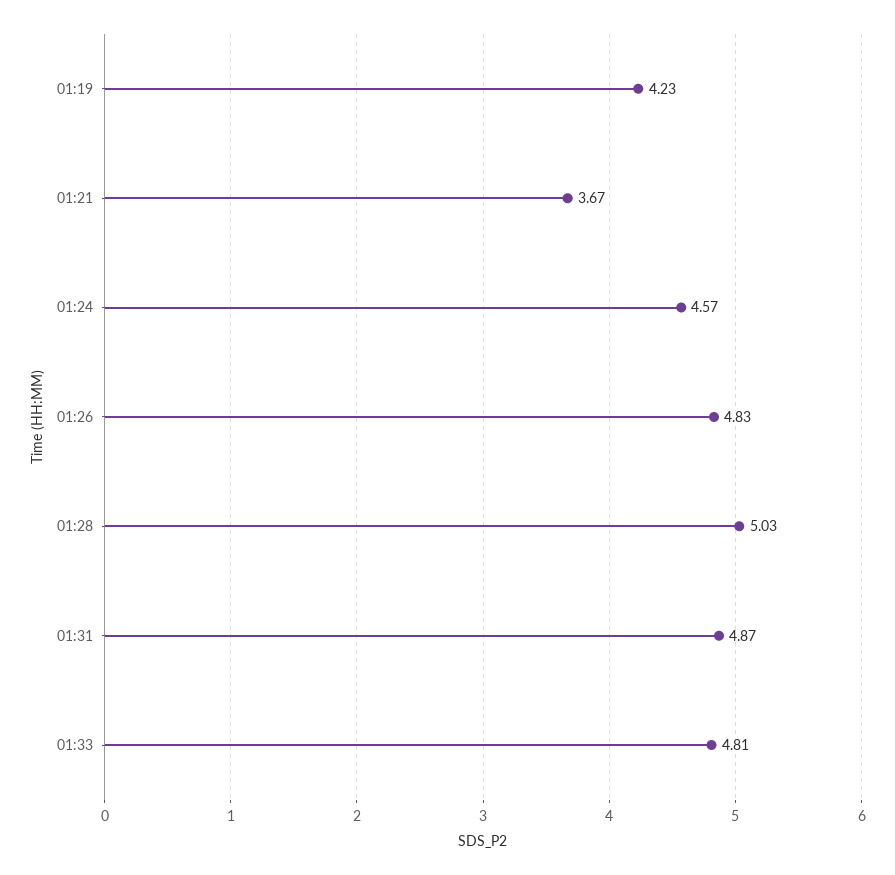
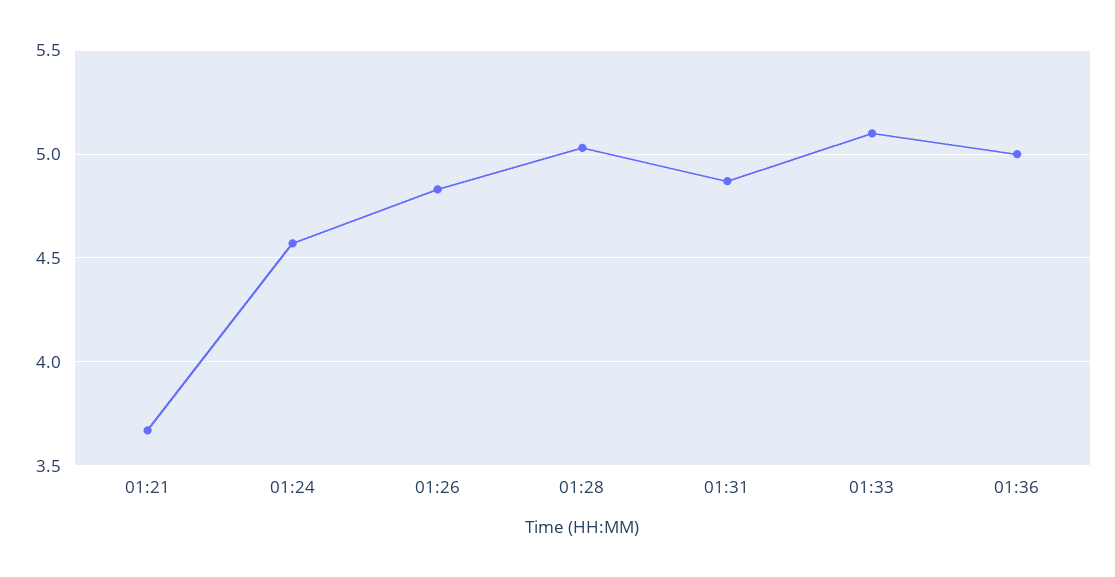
01:19: 4.23 -> none
01:33: 4.81 -> 5.1
01:36: none -> 5

